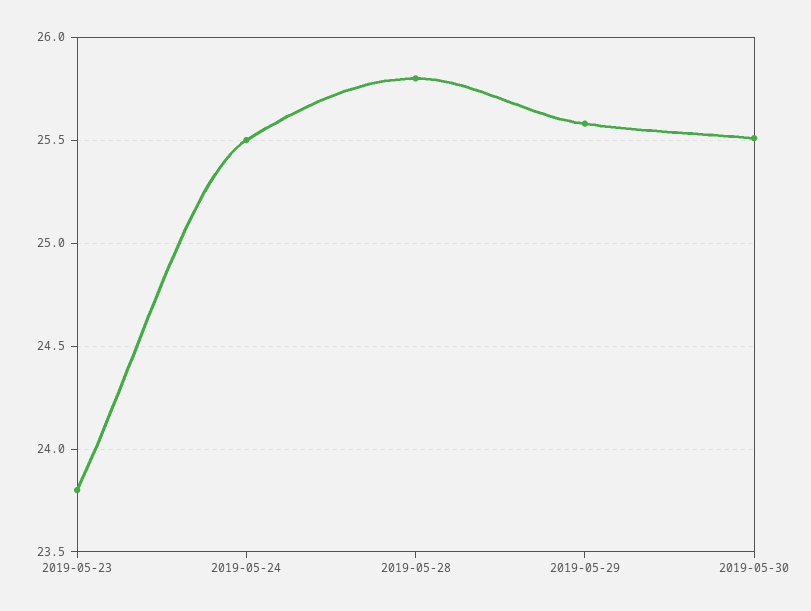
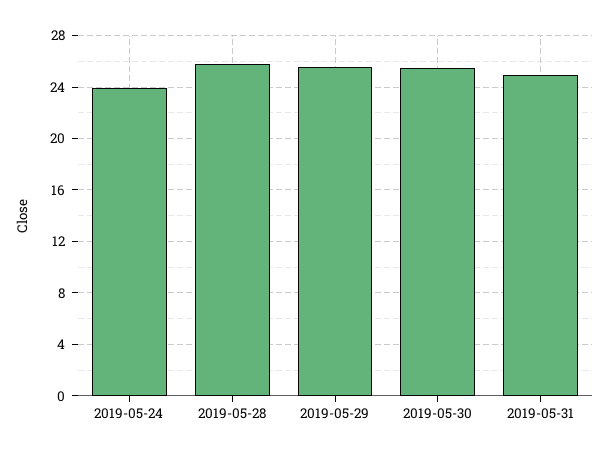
2019-05-23: 23.8 -> none
2019-05-24: 25.5 -> 24
2019-05-31: none -> 25

